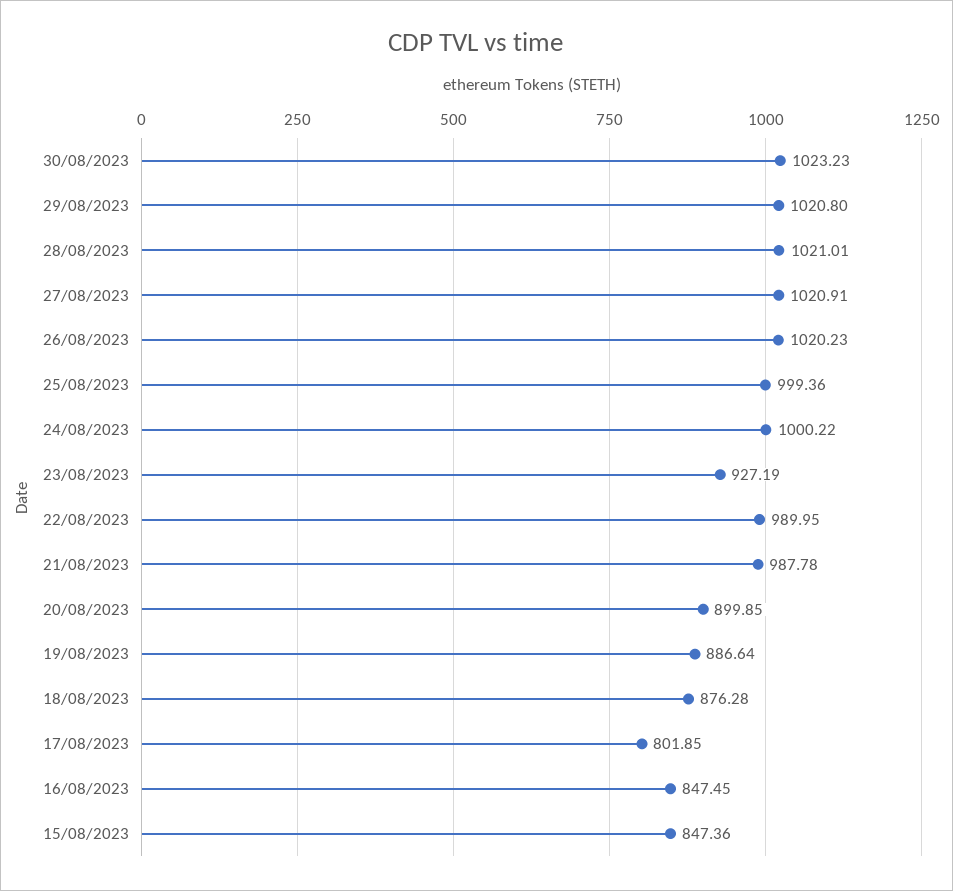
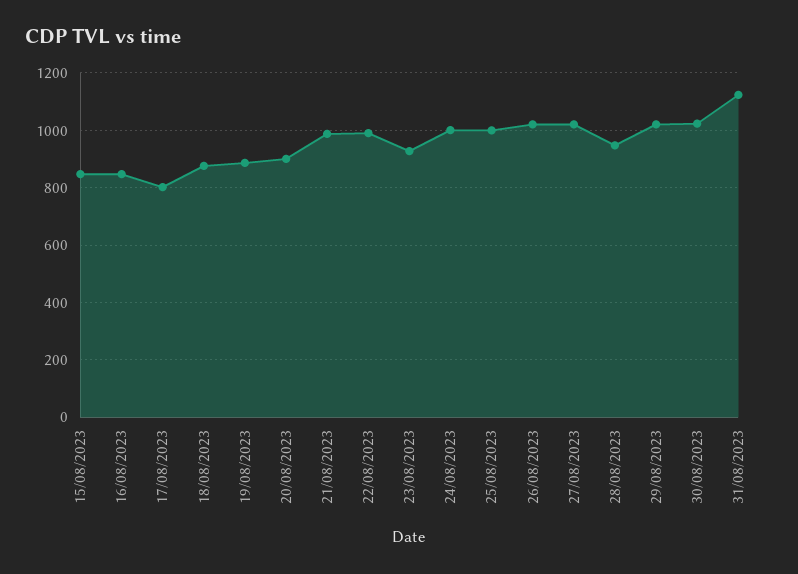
28/08/2023: 1021.01 -> 950
31/08/2023: none -> 1125

